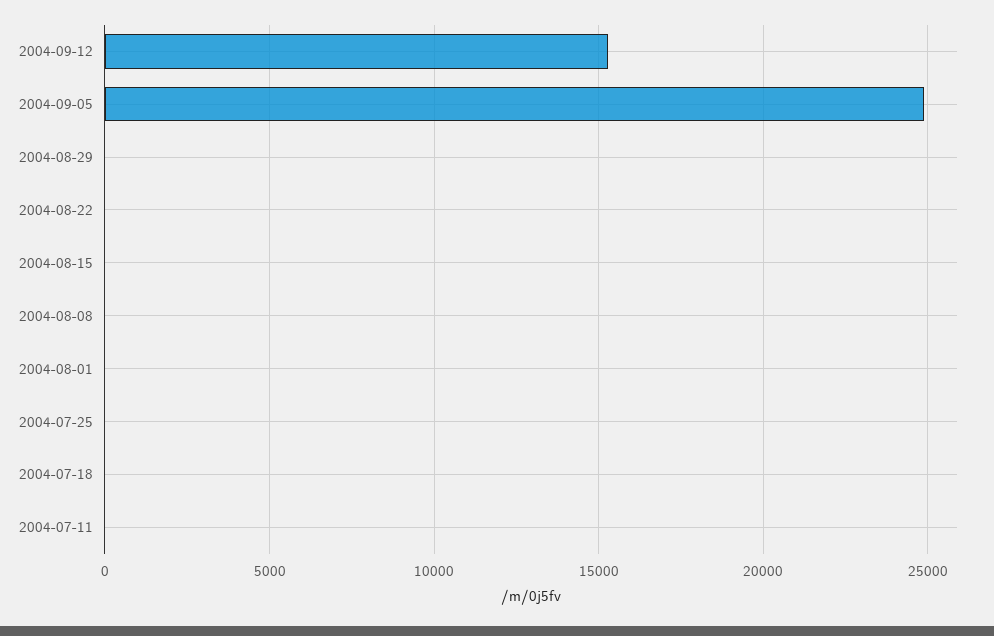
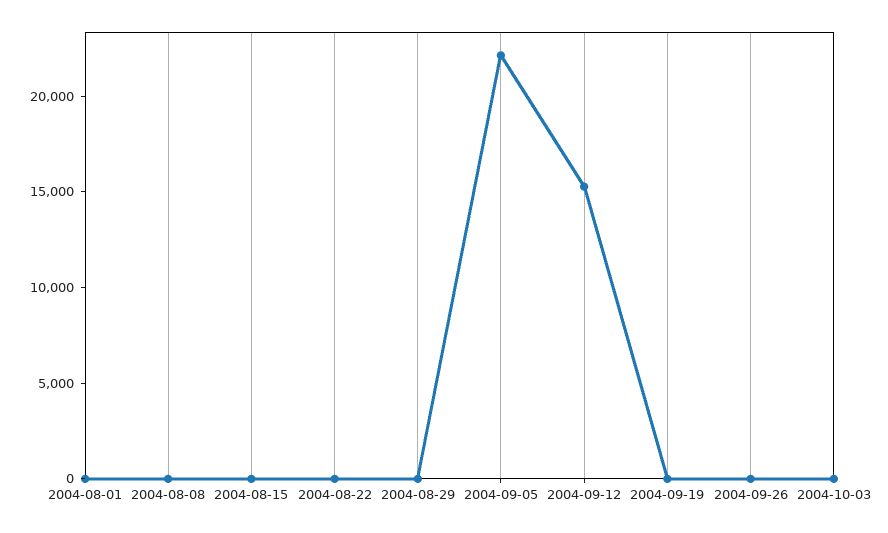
2004-09-05: 25000 -> 22000
2004-07-25: 0 -> none
2004-07-18: 0 -> none
2004-07-11: 0 -> none
2004-09-19: none -> 0
2004-09-26: none -> 0
2004-10-03: none -> 0

